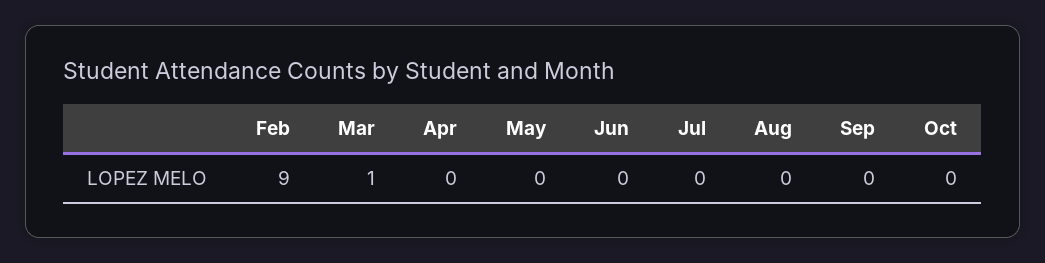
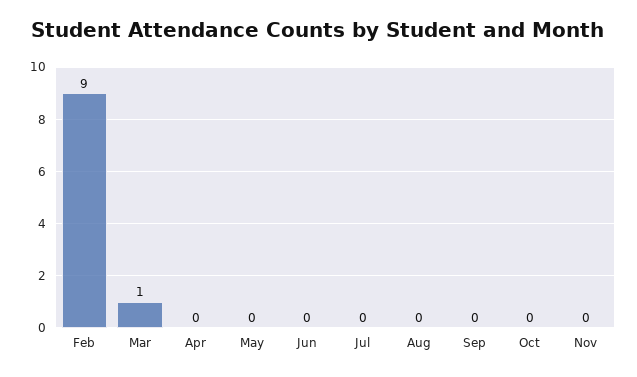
Nov: none -> 0

